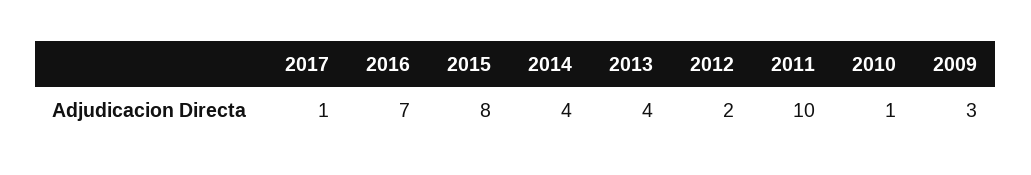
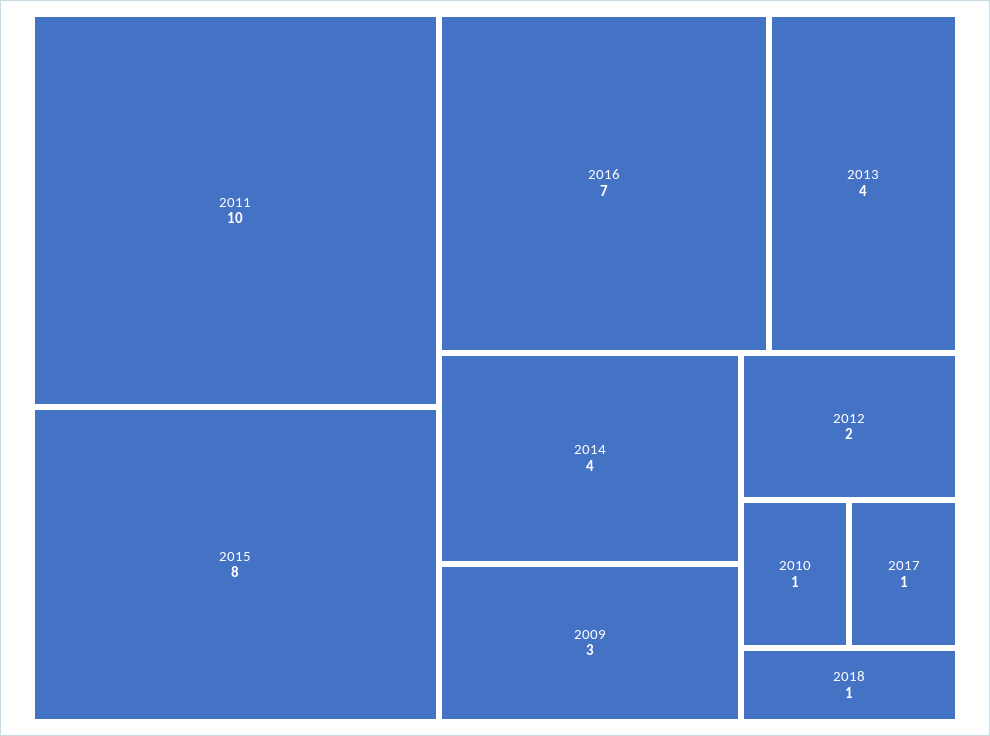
2018: none -> 1

